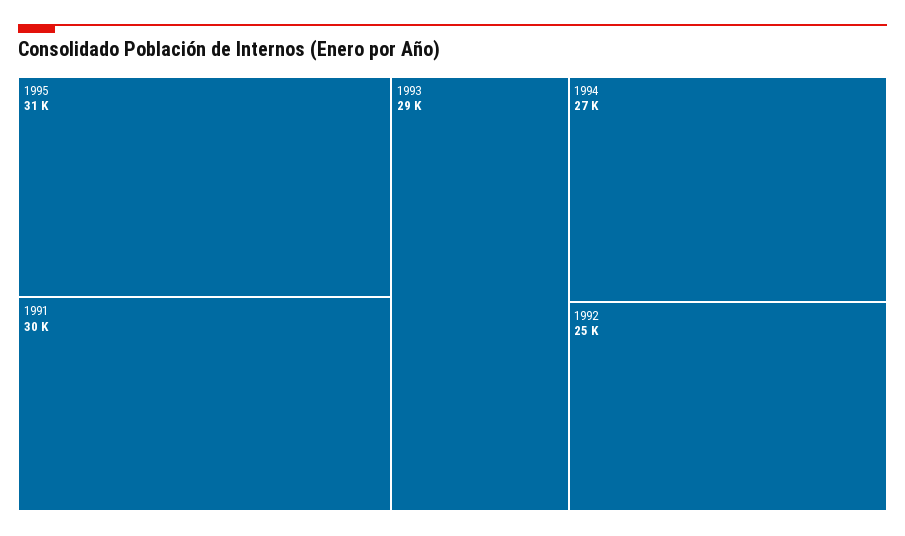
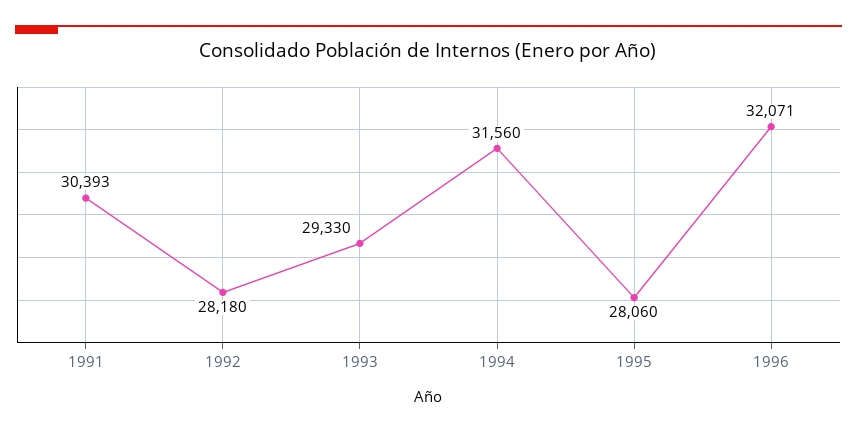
1995: 31000 -> 28060
1994: 27000 -> 31560
1992: 25000 -> 28180
1996: none -> 32071

